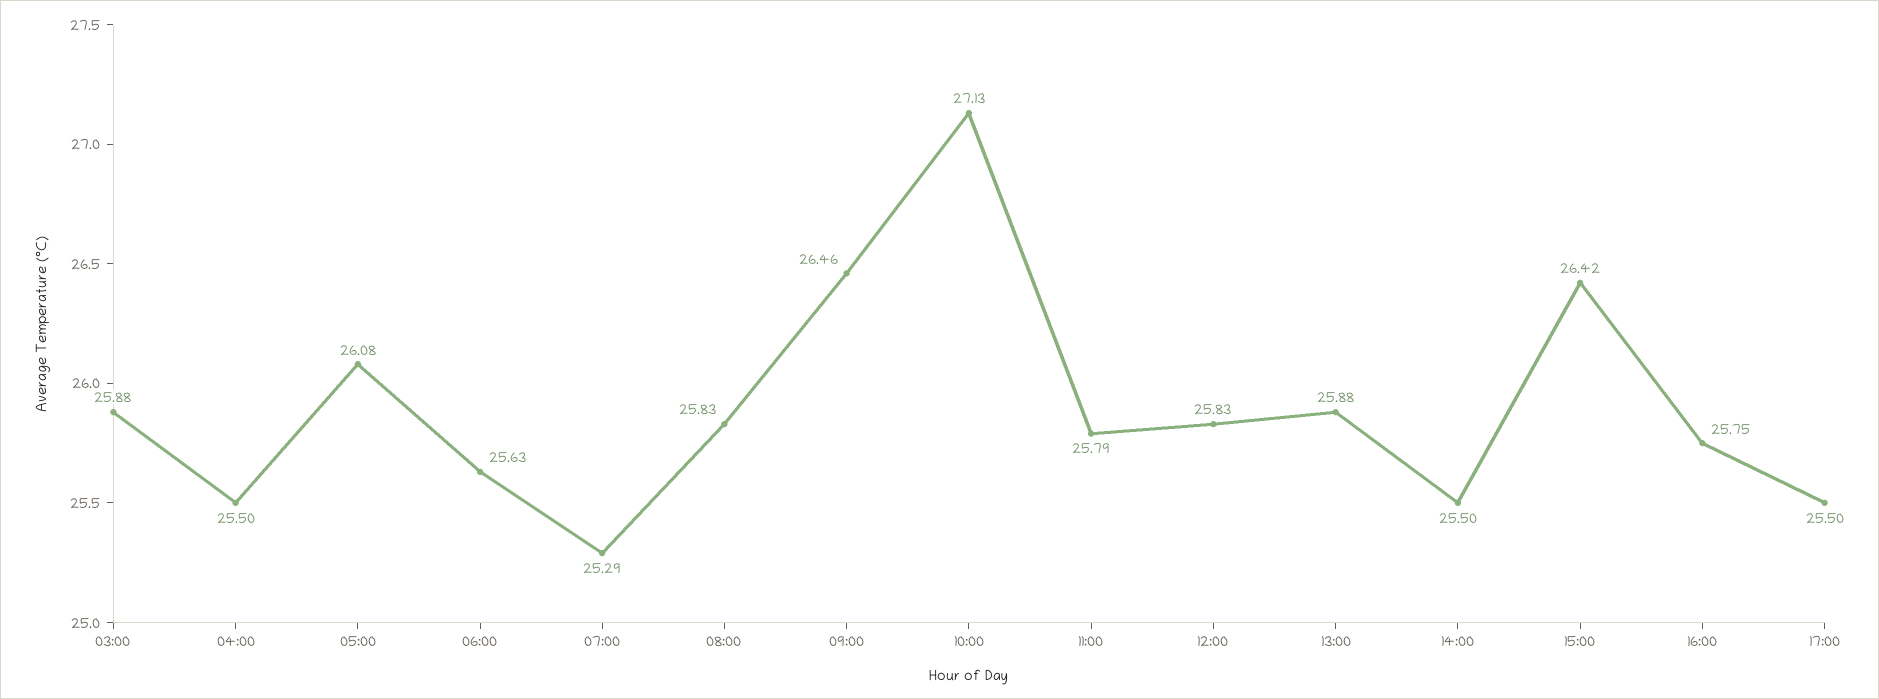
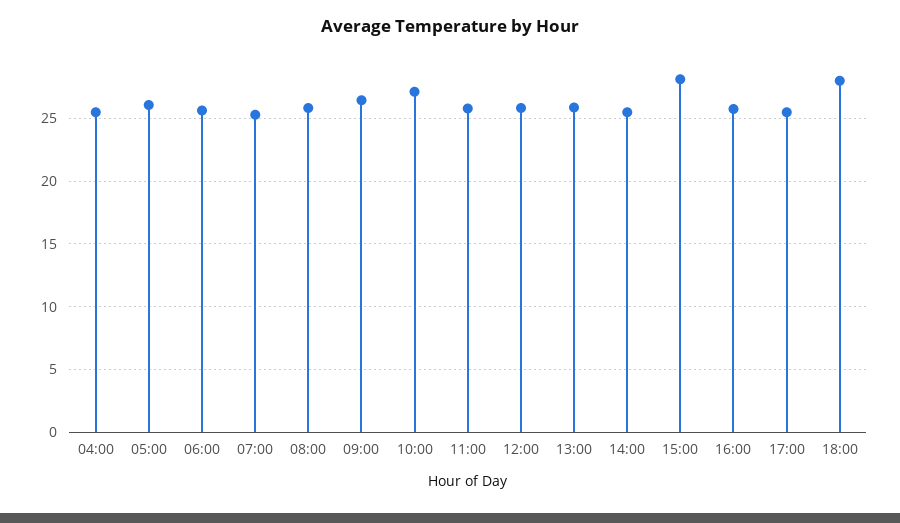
03:00: 25.88 -> none
15:00: 26.42 -> 28
18:00: none -> 28

